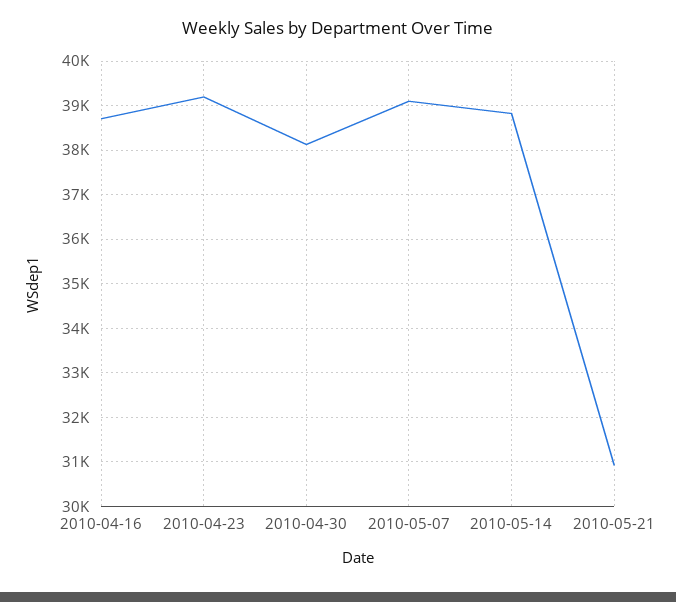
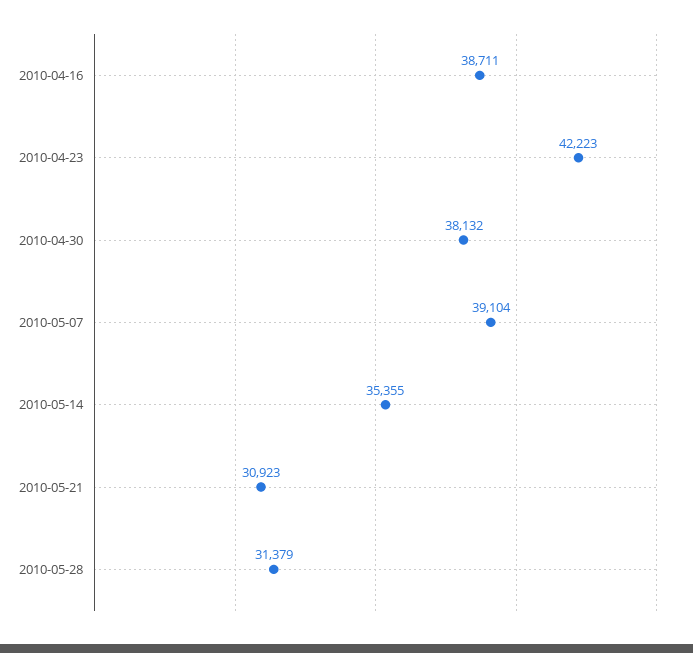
2010-04-23: 39200 -> 42223
2010-05-14: 38800 -> 35355
2010-05-28: none -> 31379

